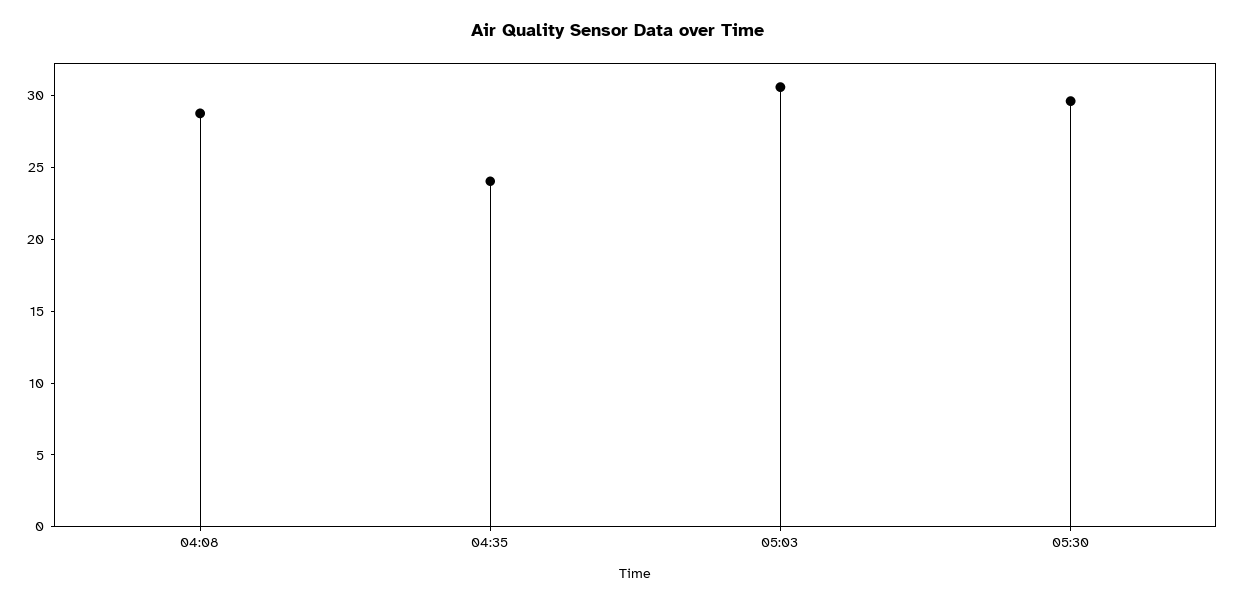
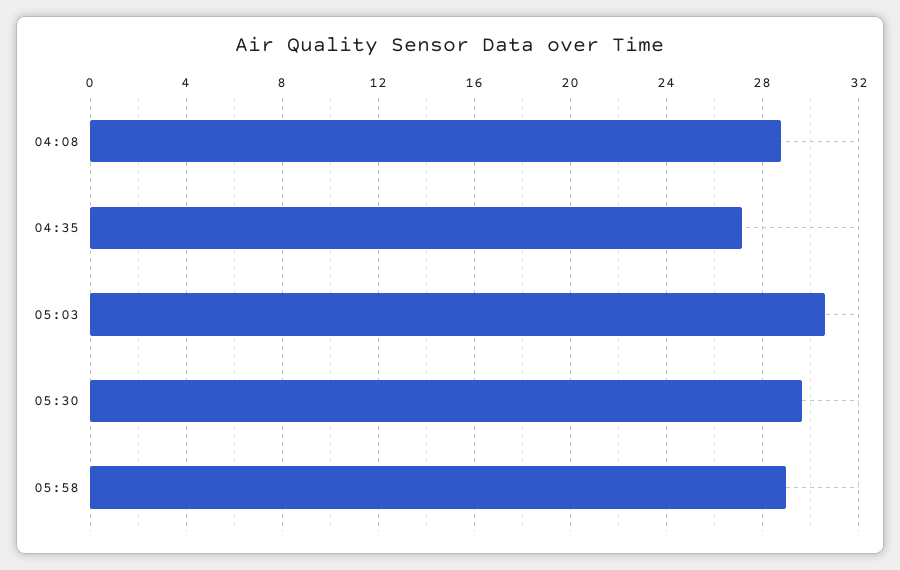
04:35: 24 -> 27
05:58: none -> 29

